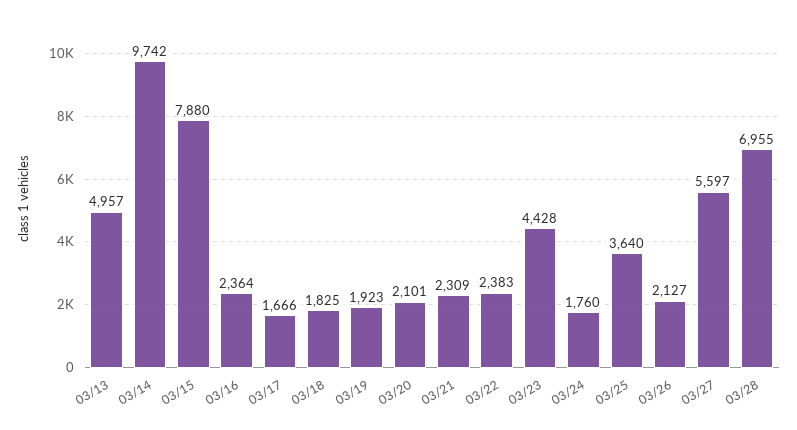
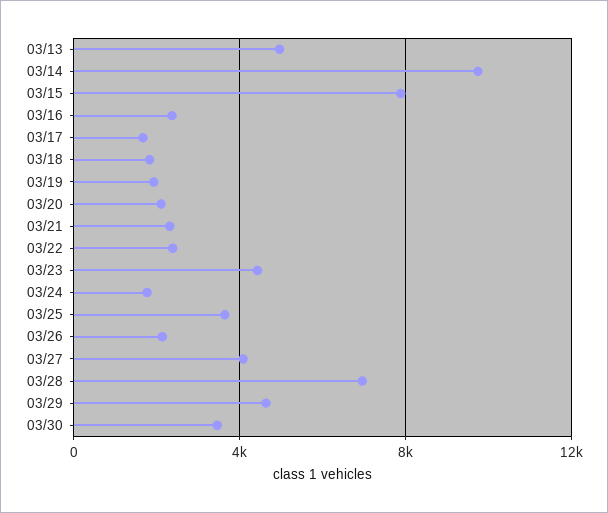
03/27: 5597 -> 4000
03/29: none -> 4500
03/30: none -> 3500

